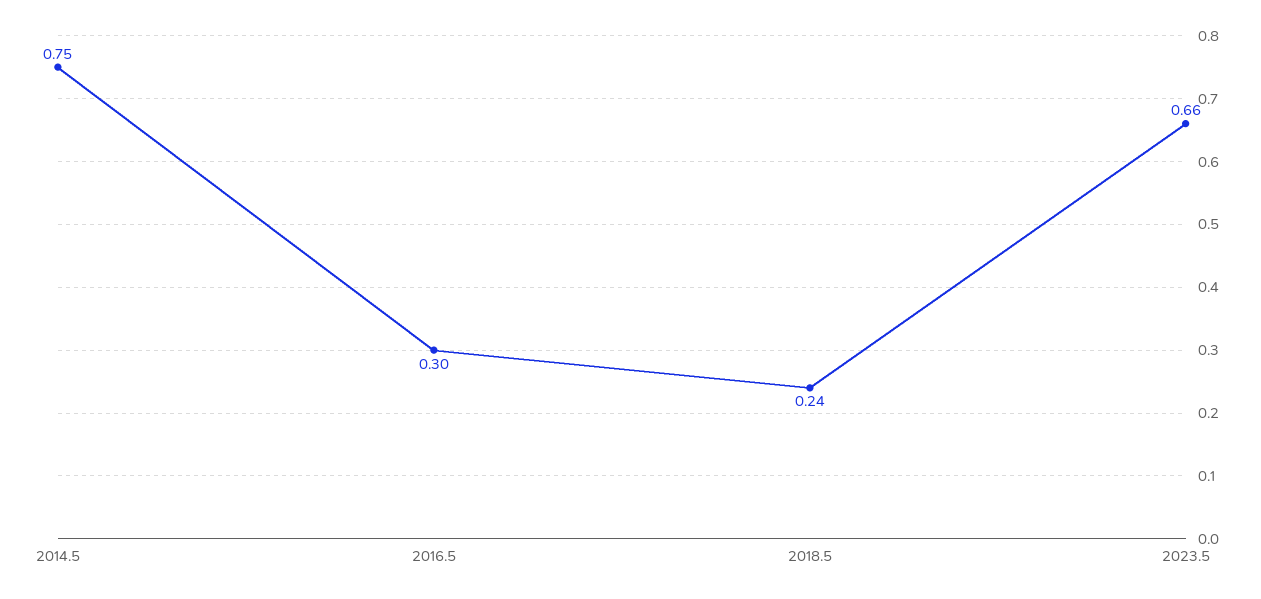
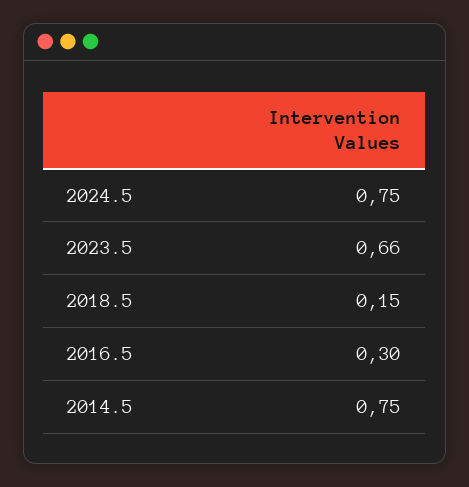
2018.5: 0.24 -> 0.15
2024.5: none -> 0.75

